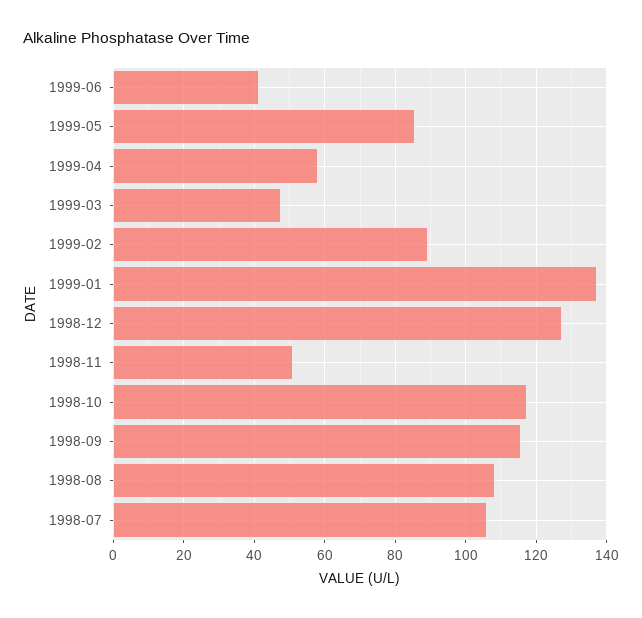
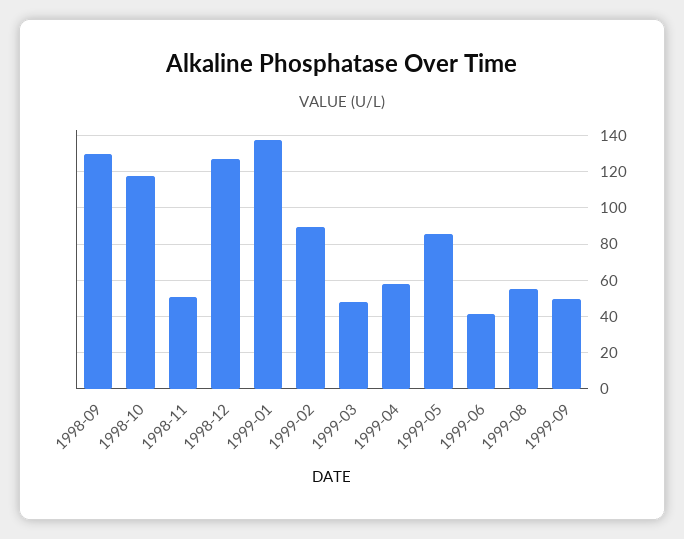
1998-09: 116 -> 130
1998-08: 108 -> none
1998-07: 106 -> none
1999-08: none -> 55
1999-09: none -> 50

